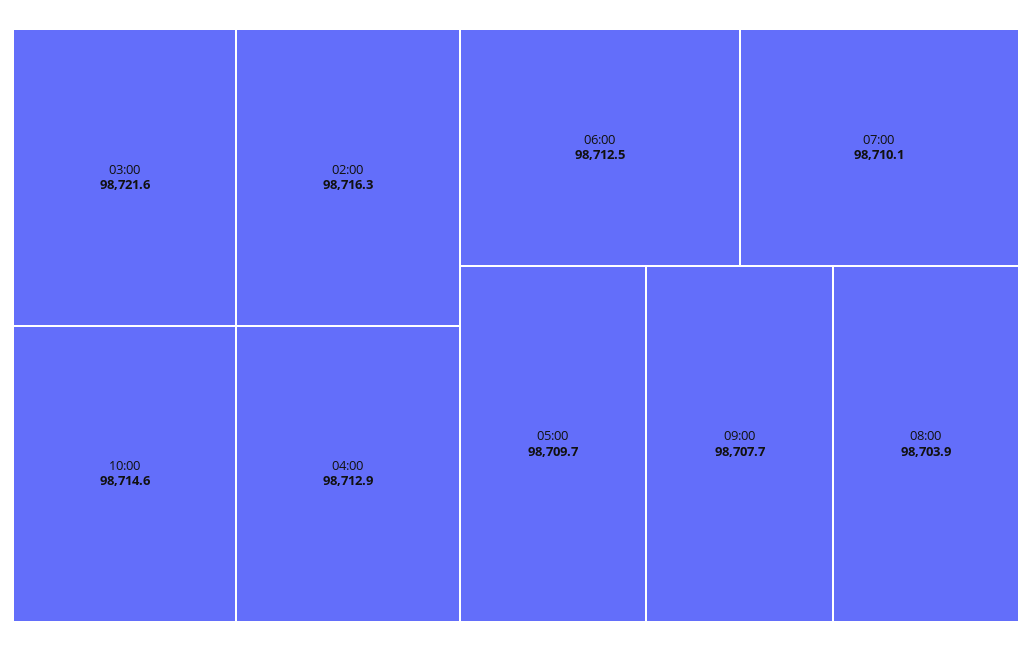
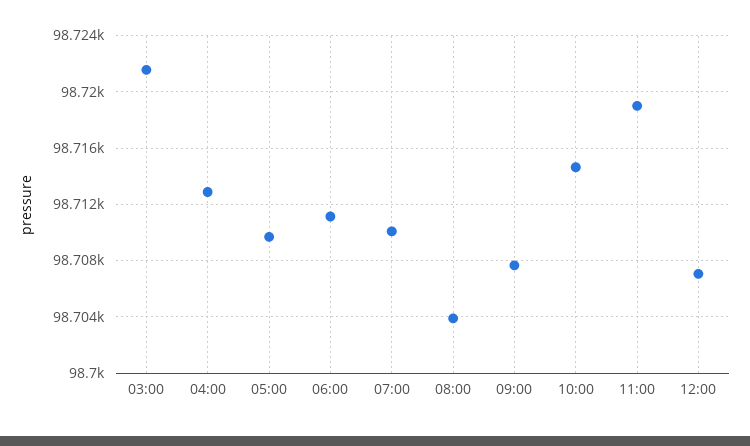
02:00: 98716.3 -> none
06:00: 98712.5 -> 98711
11:00: none -> 98719
12:00: none -> 98707

